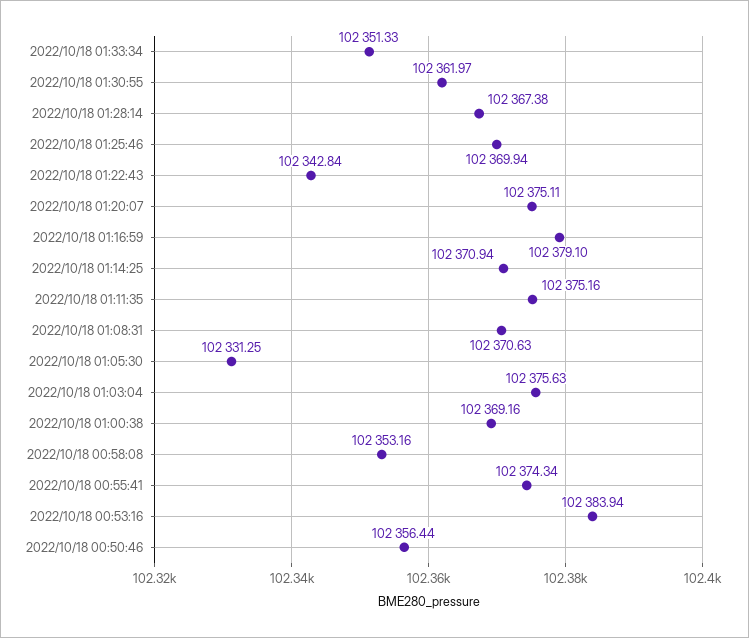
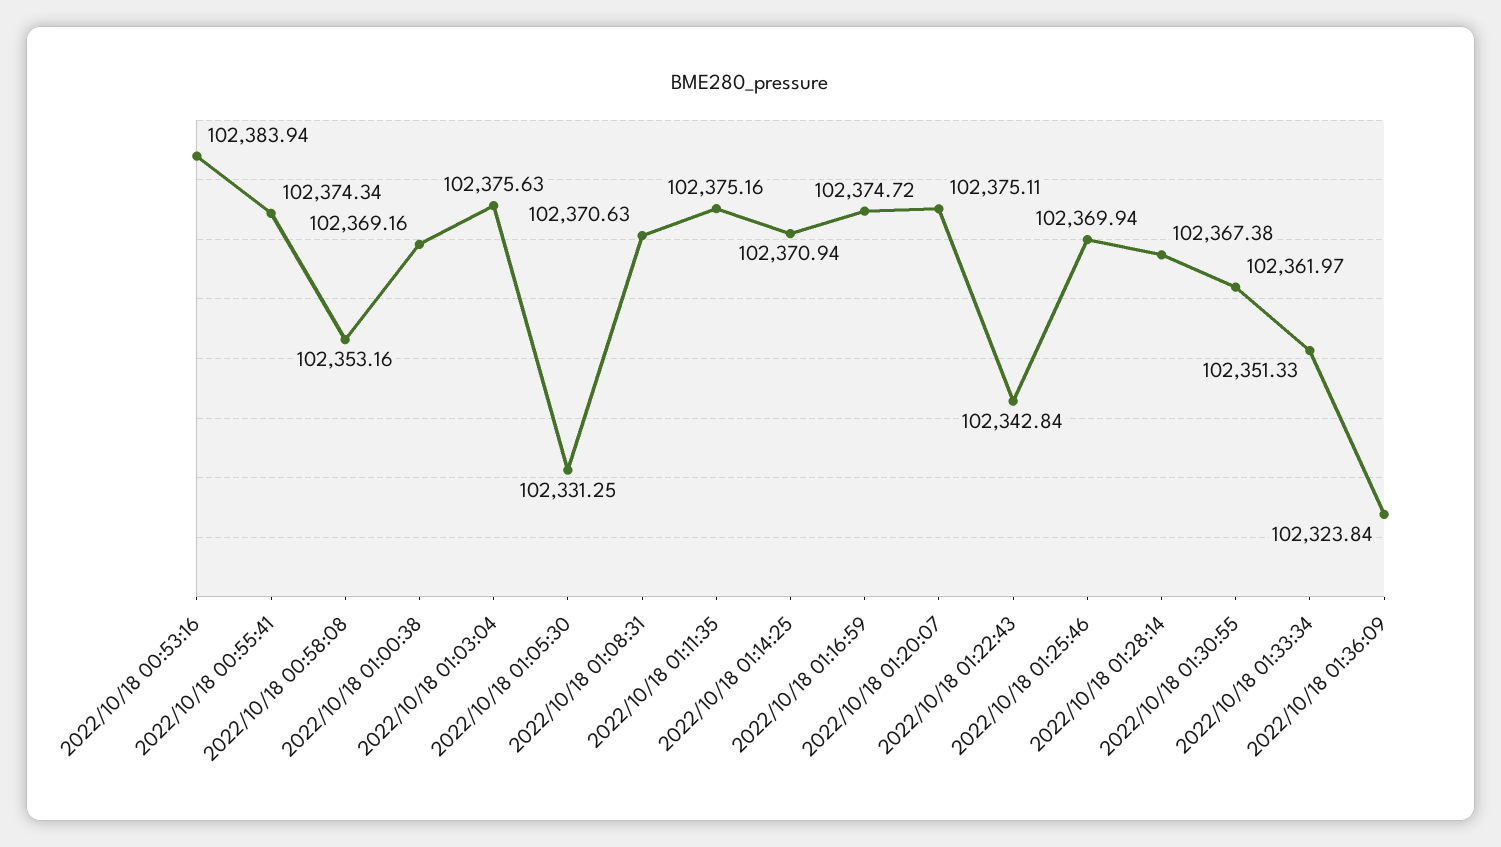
2022/10/18 01:16:59: 102379.1 -> 102374.72
2022/10/18 00:50:46: 102356.44 -> none
2022/10/18 01:36:09: none -> 102323.84

